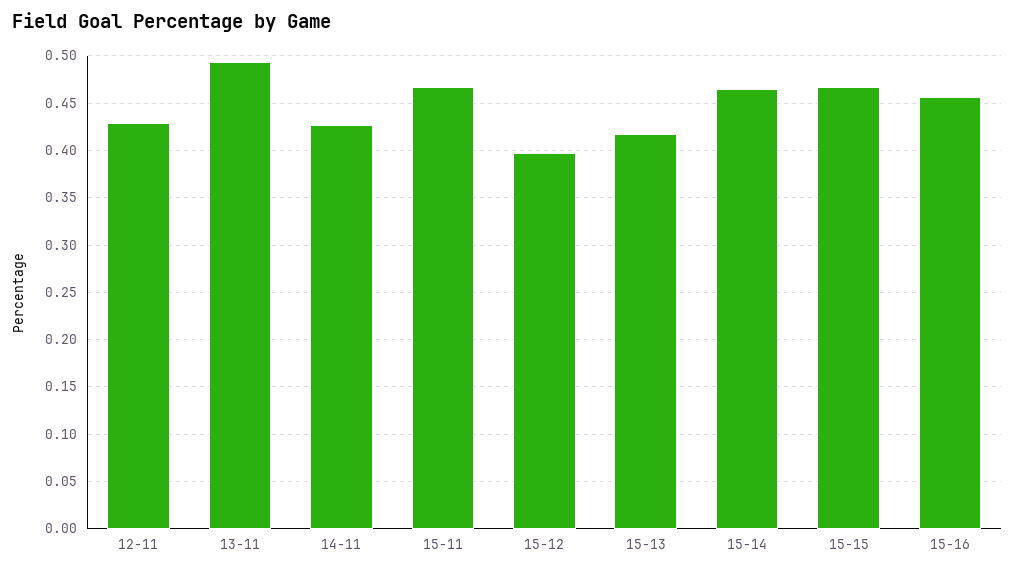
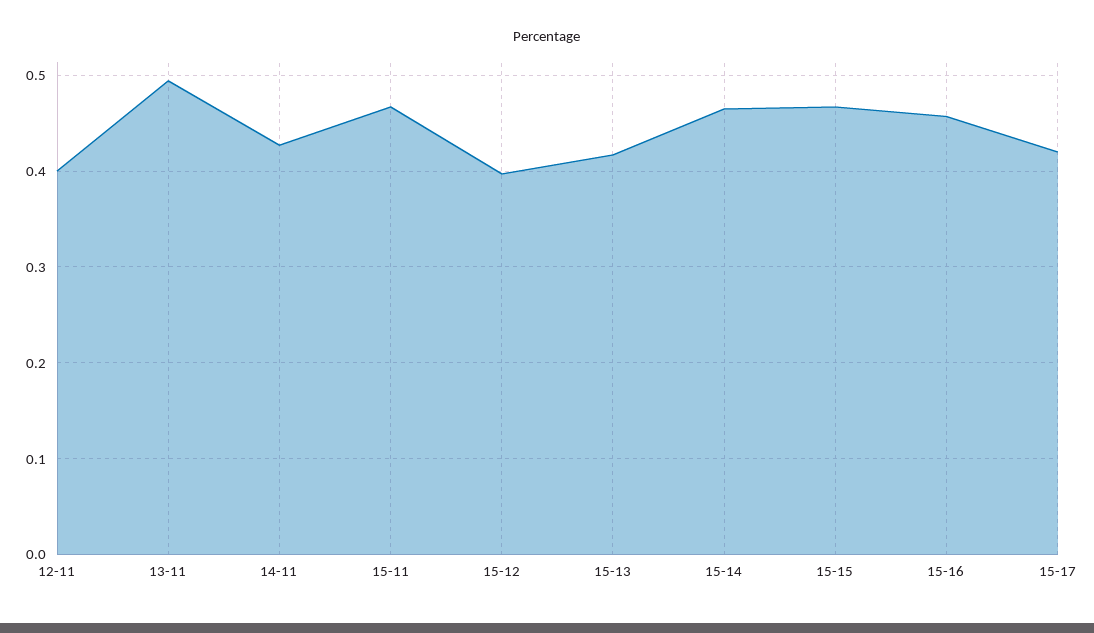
12-11: 0.43 -> 0.4
15-17: none -> 0.42

